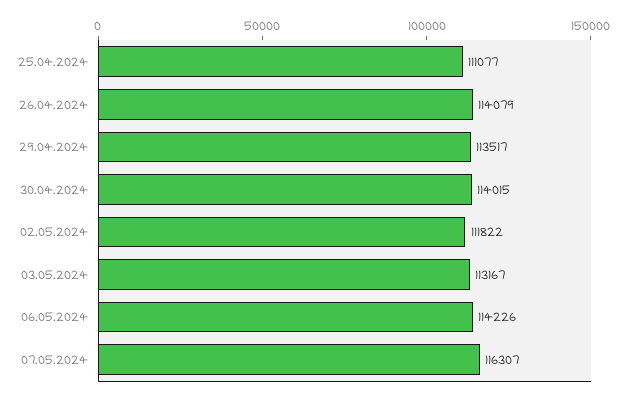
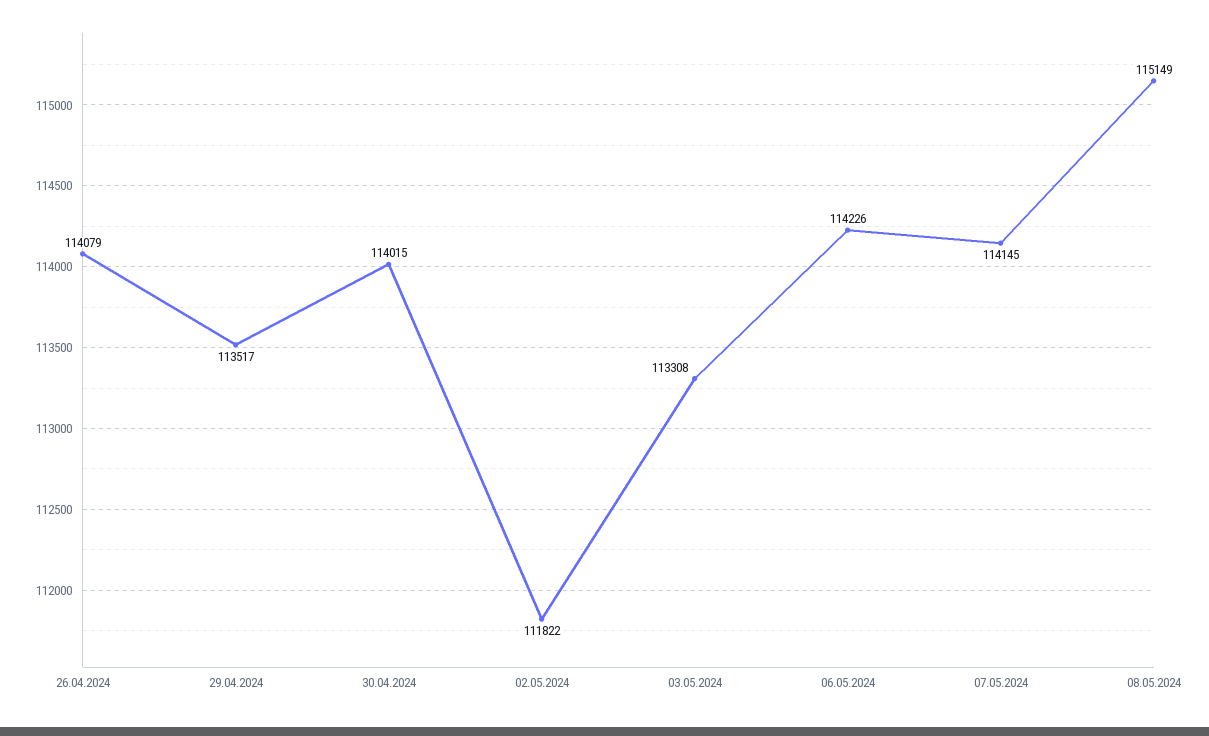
25.04.2024: 111077 -> none
03.05.2024: 113167 -> 113308
07.05.2024: 116307 -> 114145
08.05.2024: none -> 115149

